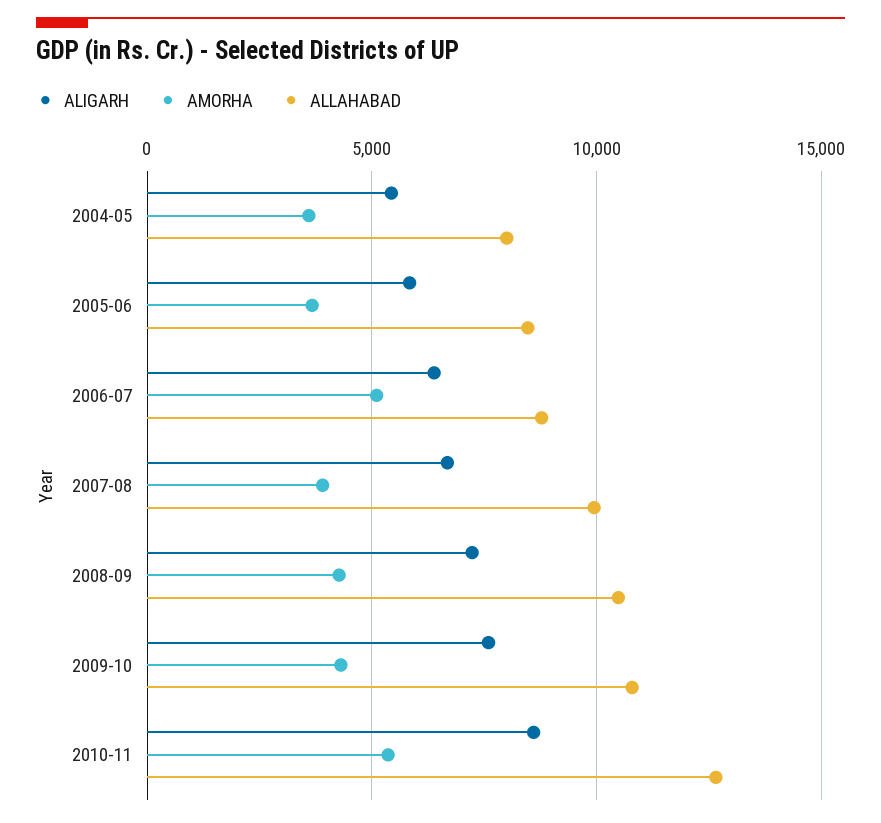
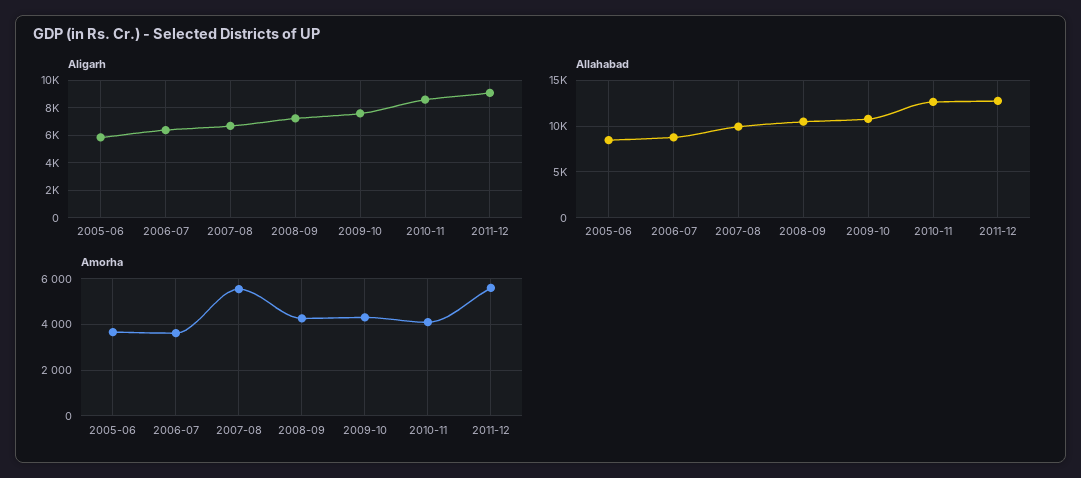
ALIGARH, 2004-05: 5500 -> none
AMORHA, 2004-05: 3500 -> none
ALLAHABAD, 2004-05: 8000 -> none
AMORHA, 2006-07: 5000 -> 3500
AMORHA, 2007-08: 4000 -> 5500
AMORHA, 2010-11: 5500 -> 4000
ALIGARH, 2011-12: none -> 9000
ALLAHABAD, 2011-12: none -> 13000
AMORHA, 2011-12: none -> 5500

